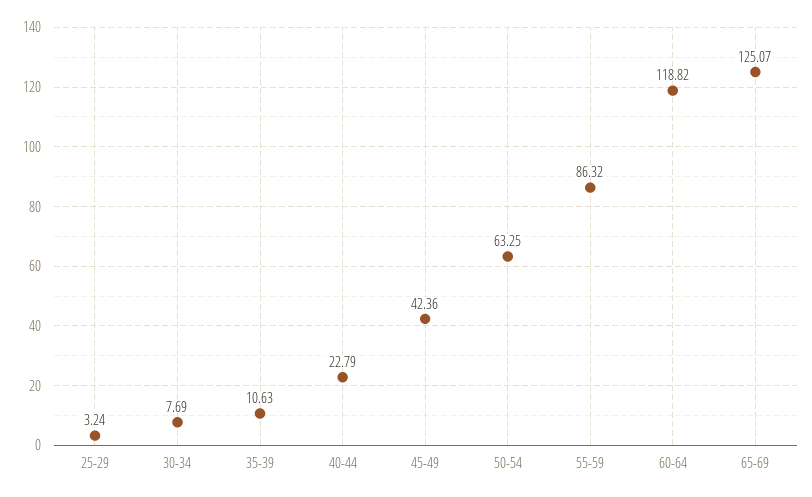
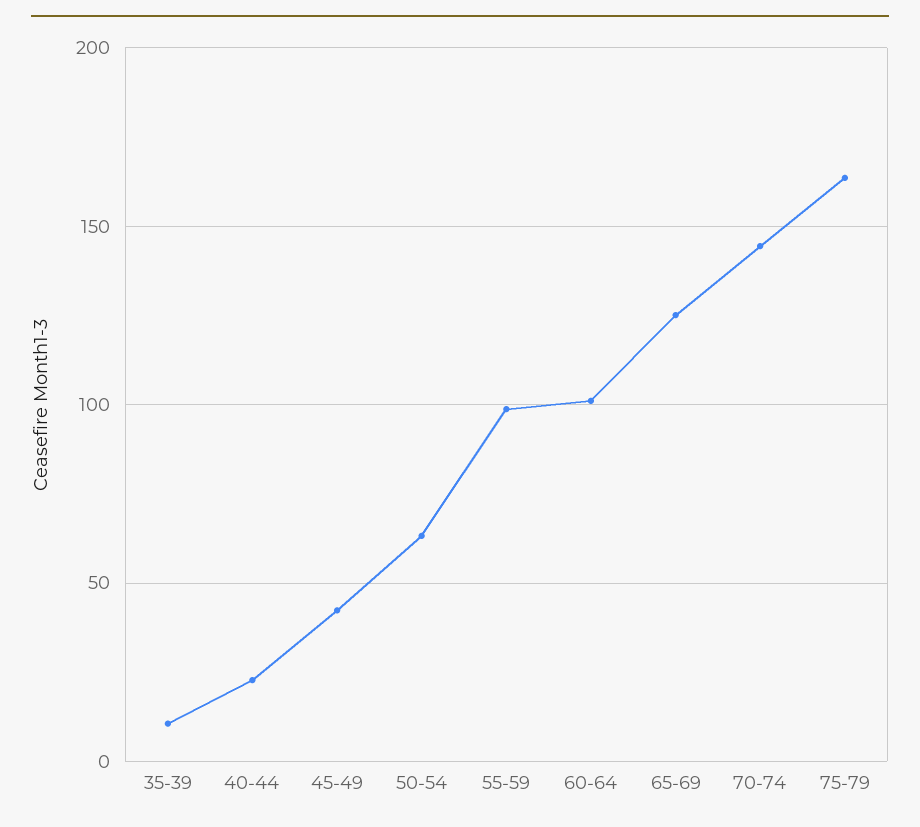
25-29: 3.24 -> none
30-34: 7.69 -> none
55-59: 86.32 -> 100
60-64: 118.82 -> 100
70-74: none -> 145
75-79: none -> 165

